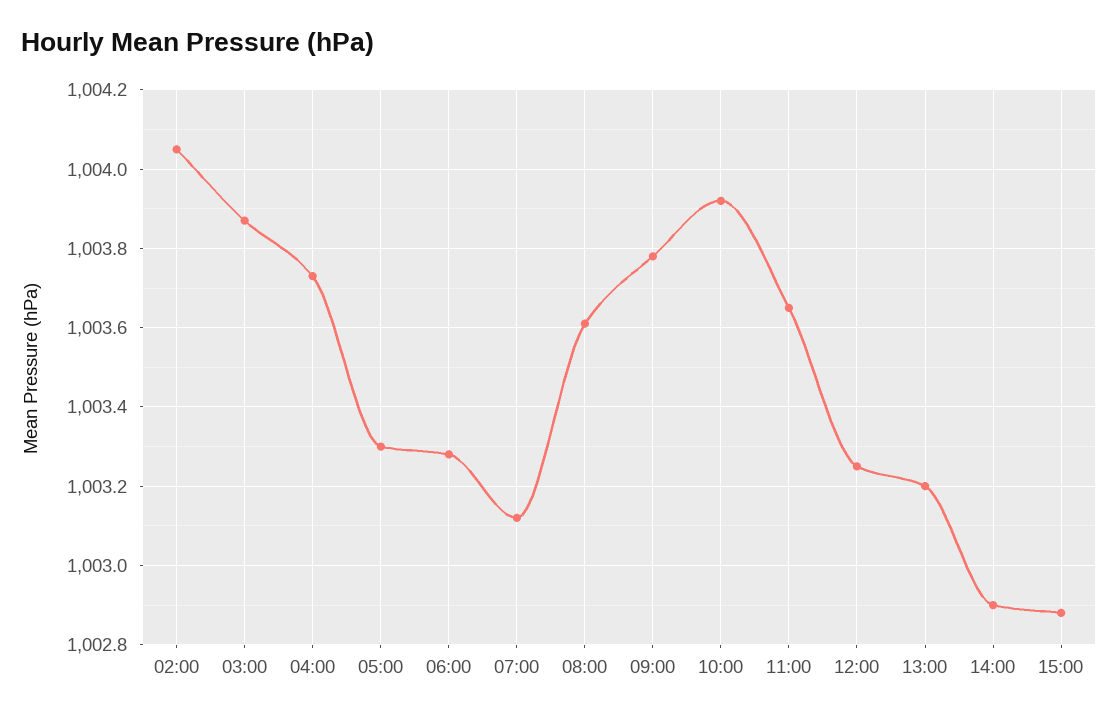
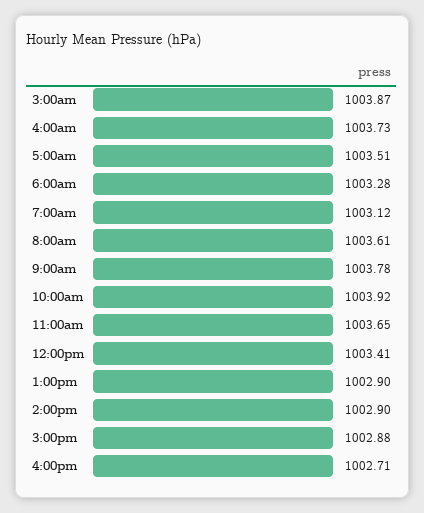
02:00: 1004.05 -> none
05:00: 1003.3 -> 1003.51
12:00: 1003.25 -> 1003.41
13:00: 1003.2 -> 1002.9
4:00pm: none -> 1002.71

